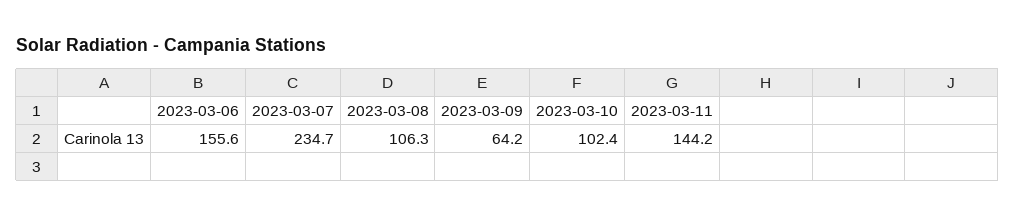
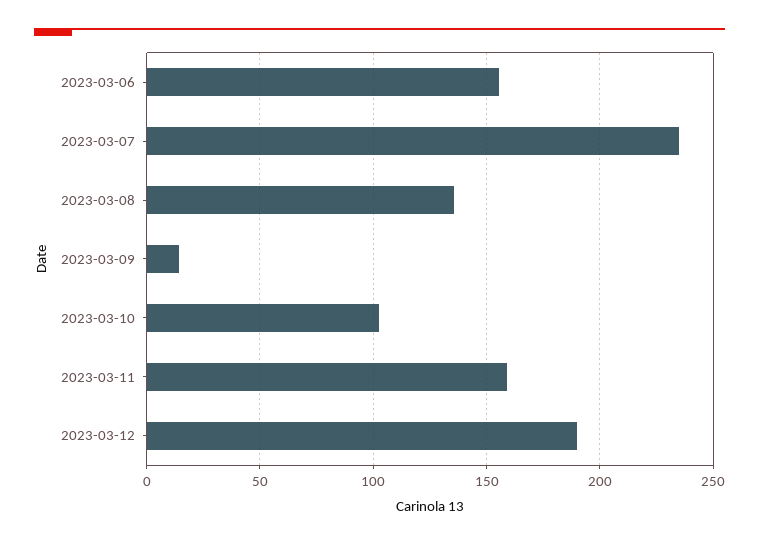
2023-03-08: 106.3 -> 135
2023-03-09: 64.2 -> 15
2023-03-11: 144.2 -> 160
2023-03-12: none -> 190

